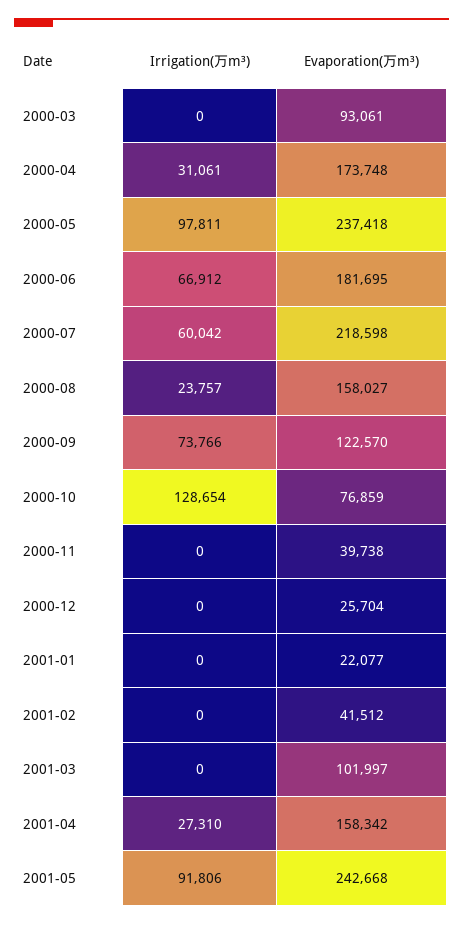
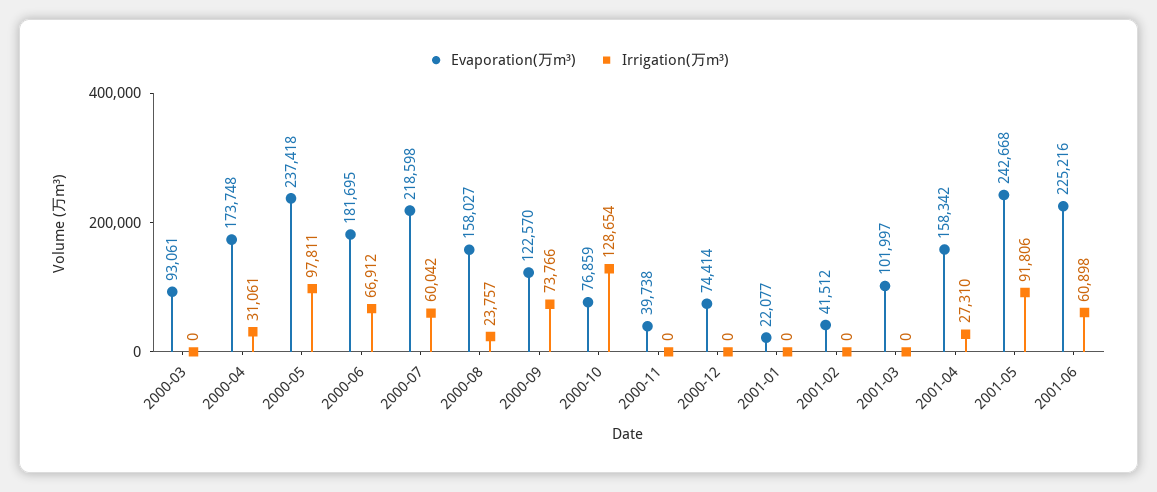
Evaporation(万m³), 2000-12: 25704 -> 74414
Evaporation(万m³), 2001-06: none -> 225216
Irrigation(万m³), 2001-06: none -> 60898

